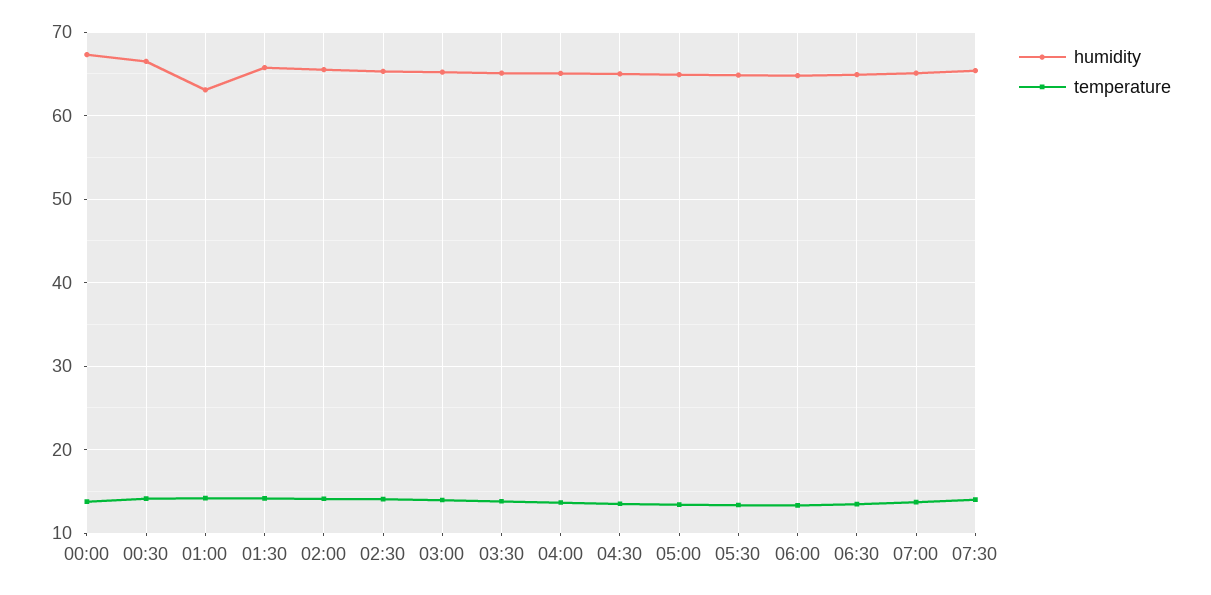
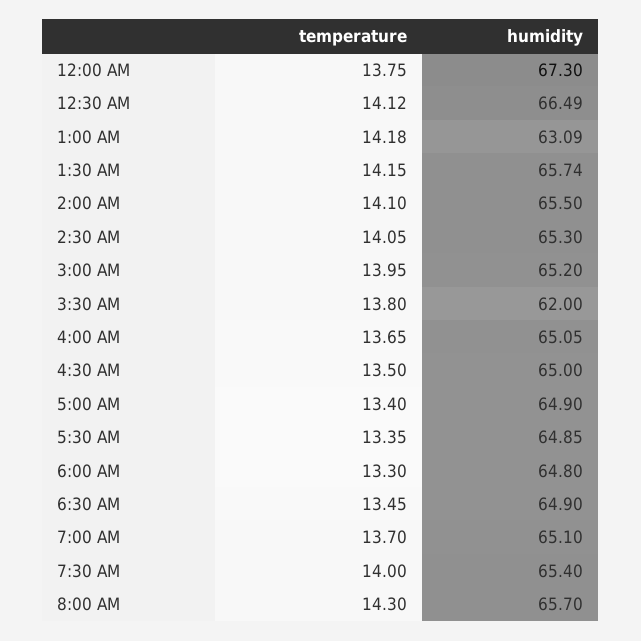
humidity, 03:30: 65 -> 62
temperature, 8:00 AM: none -> 14.3
humidity, 8:00 AM: none -> 65.7

